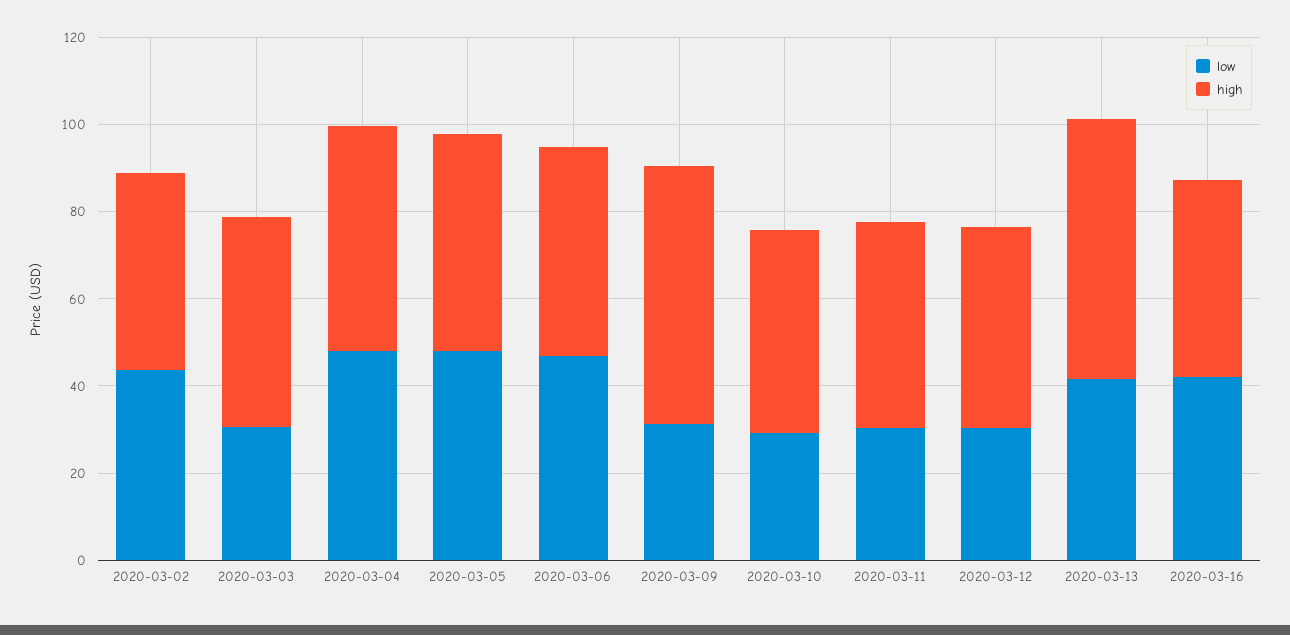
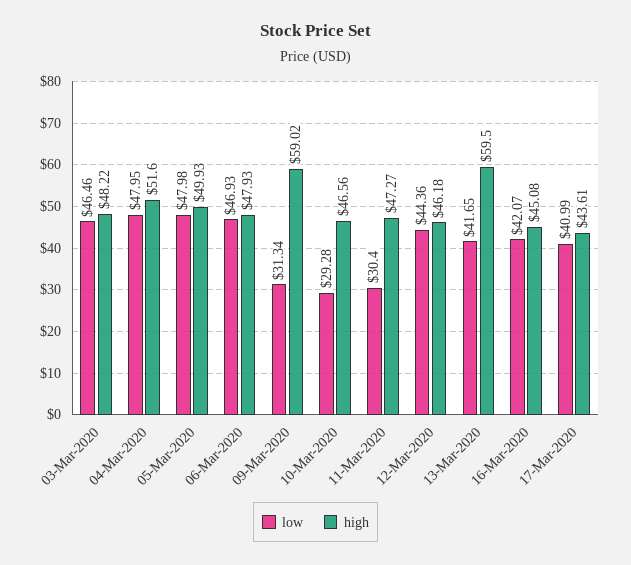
low, 2020-03-02: 45 -> none
high, 2020-03-02: 45 -> none
low, 2020-03-03: 30 -> 46.46
low, 2020-03-12: 30 -> 44.36
low, 17-Mar-2020: none -> 40.99
high, 17-Mar-2020: none -> 43.61

